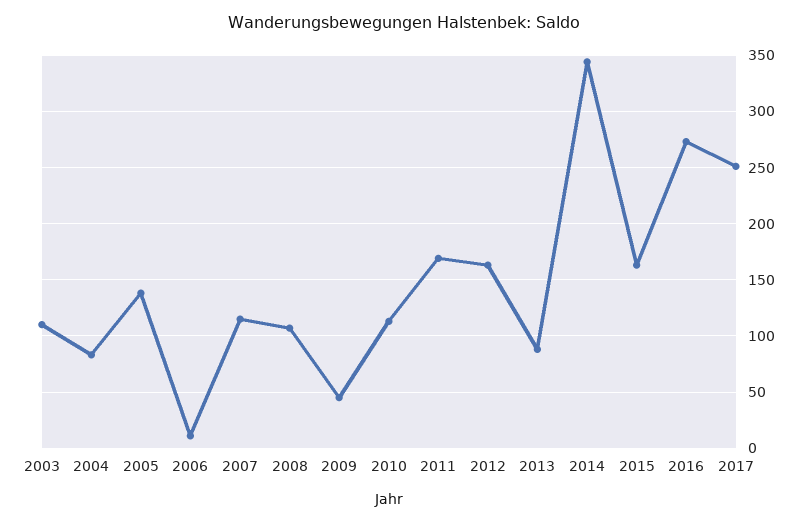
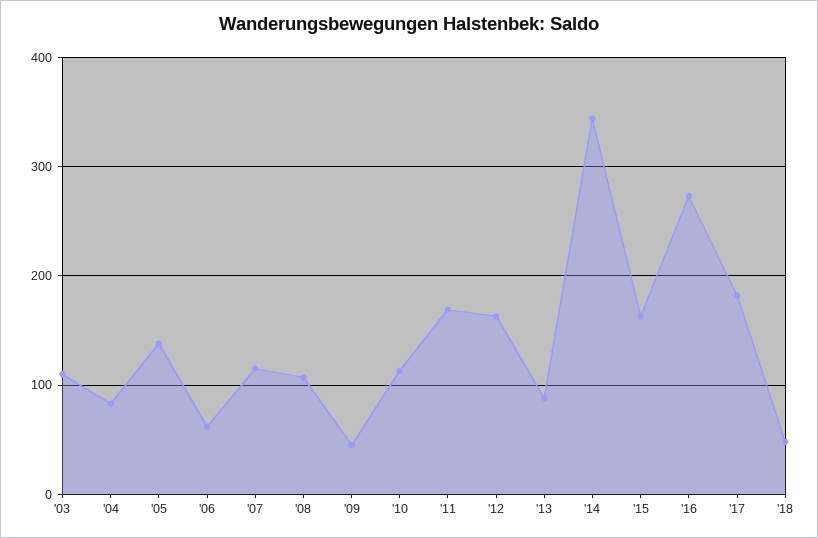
2006: 10 -> 60
2017: 250 -> 180
'18: none -> 50

